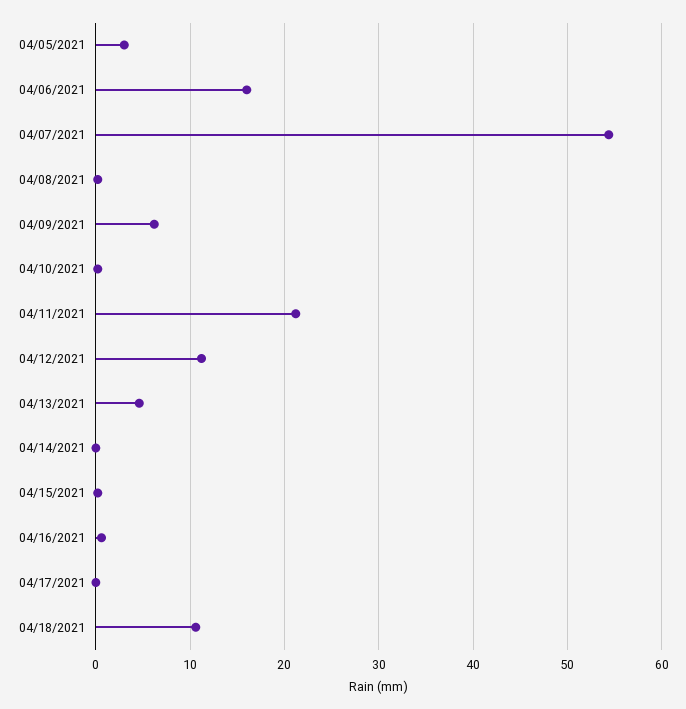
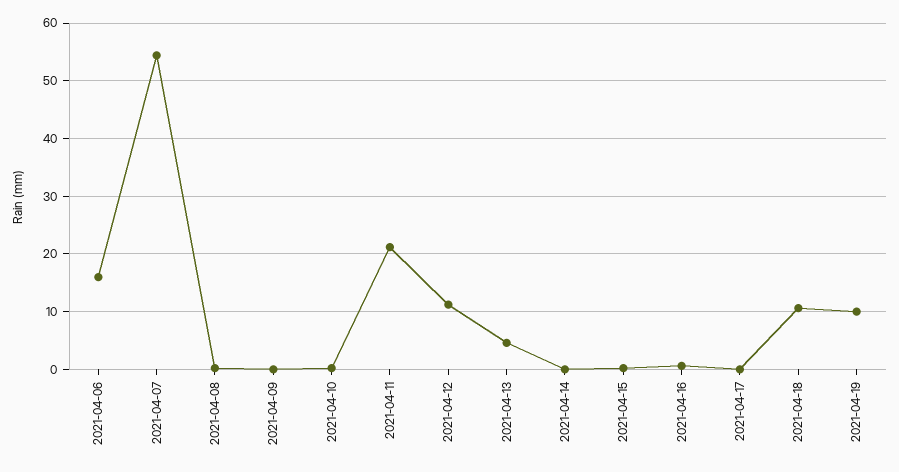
04/05/2021: 3 -> none
04/09/2021: 6 -> 0
2021-04-19: none -> 10

